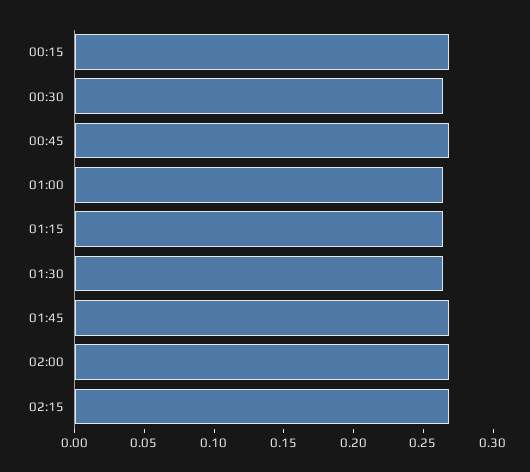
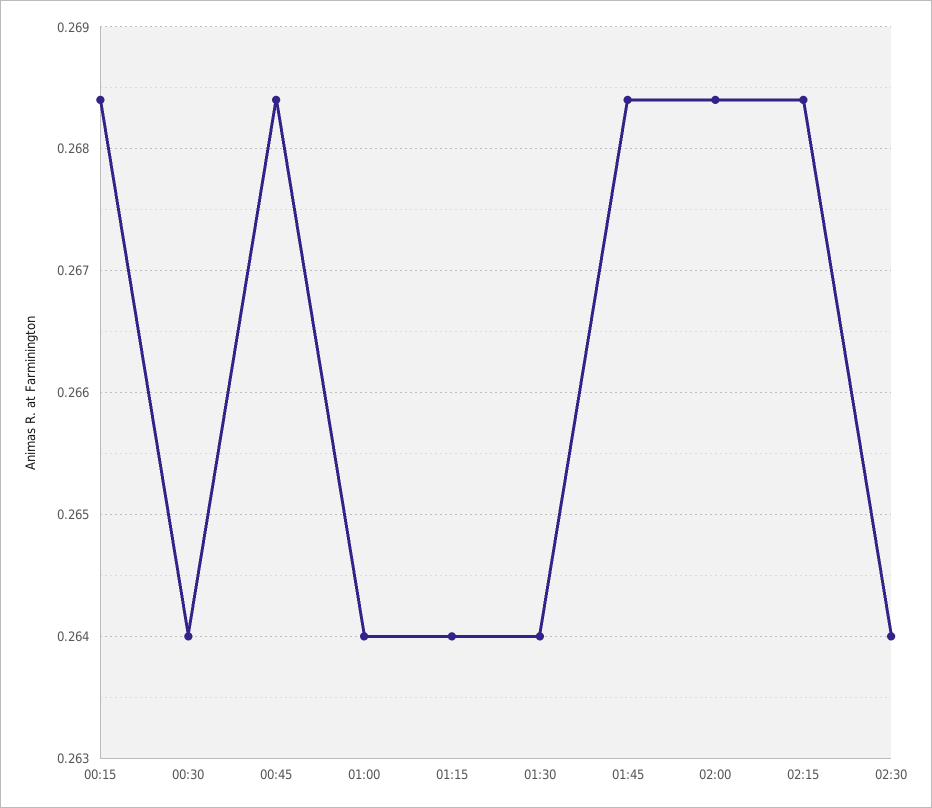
02:30: none -> 0.264

